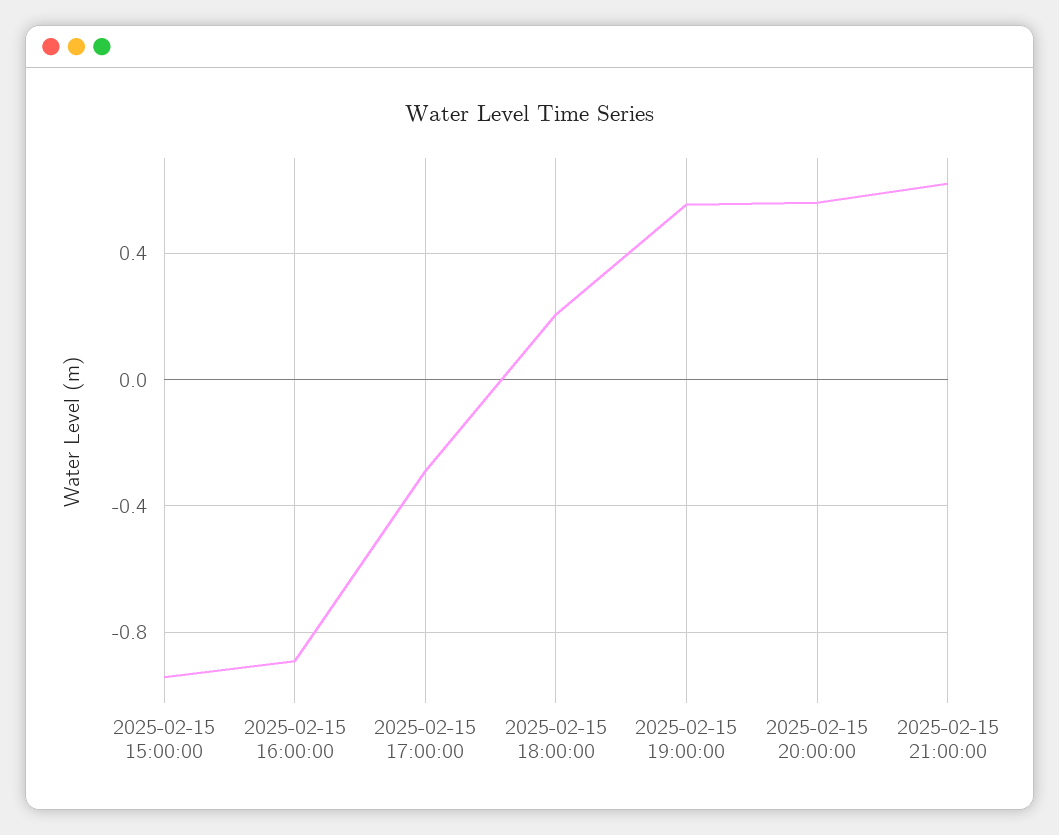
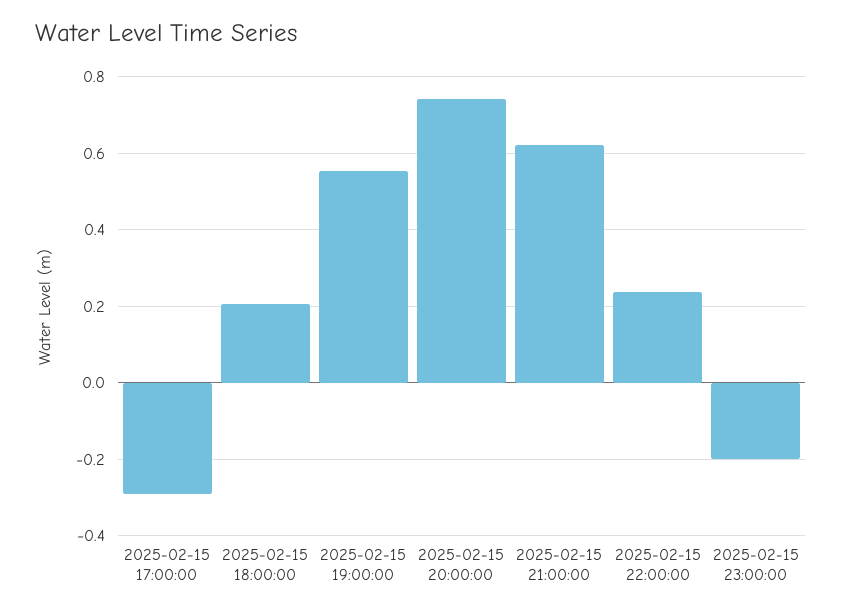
2025-02-15 15:00:00: -0.95 -> none
2025-02-15 16:00:00: -0.9 -> none
2025-02-15 20:00:00: 0.55 -> 0.74
2025-02-15 22:00:00: none -> 0.24
2025-02-15 23:00:00: none -> -0.2

